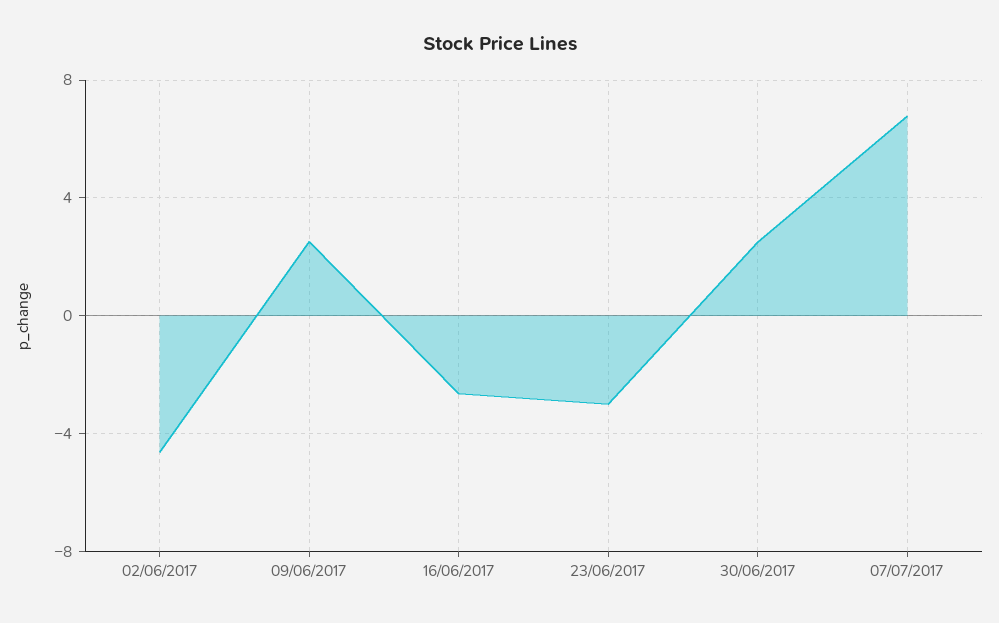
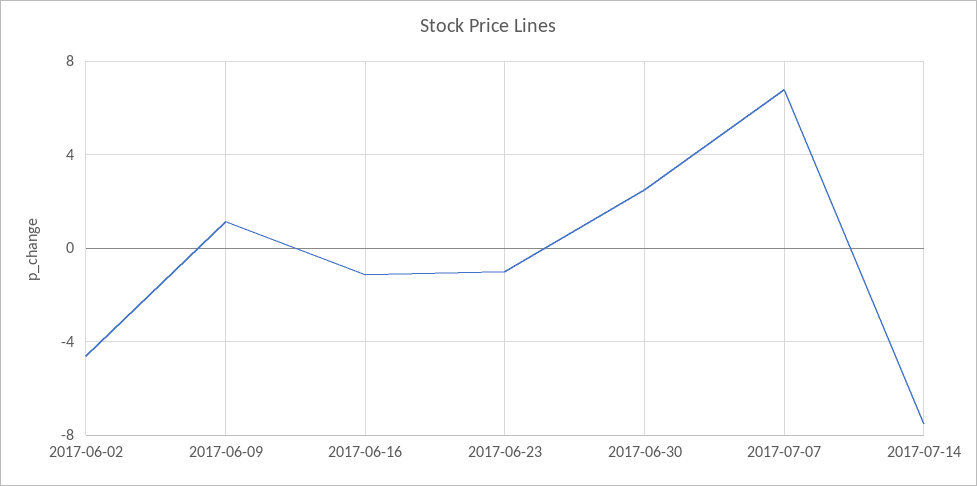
09/06/2017: 2.5 -> 1
16/06/2017: -2.5 -> -1
23/06/2017: -3 -> -1
2017-07-14: none -> -7.5

